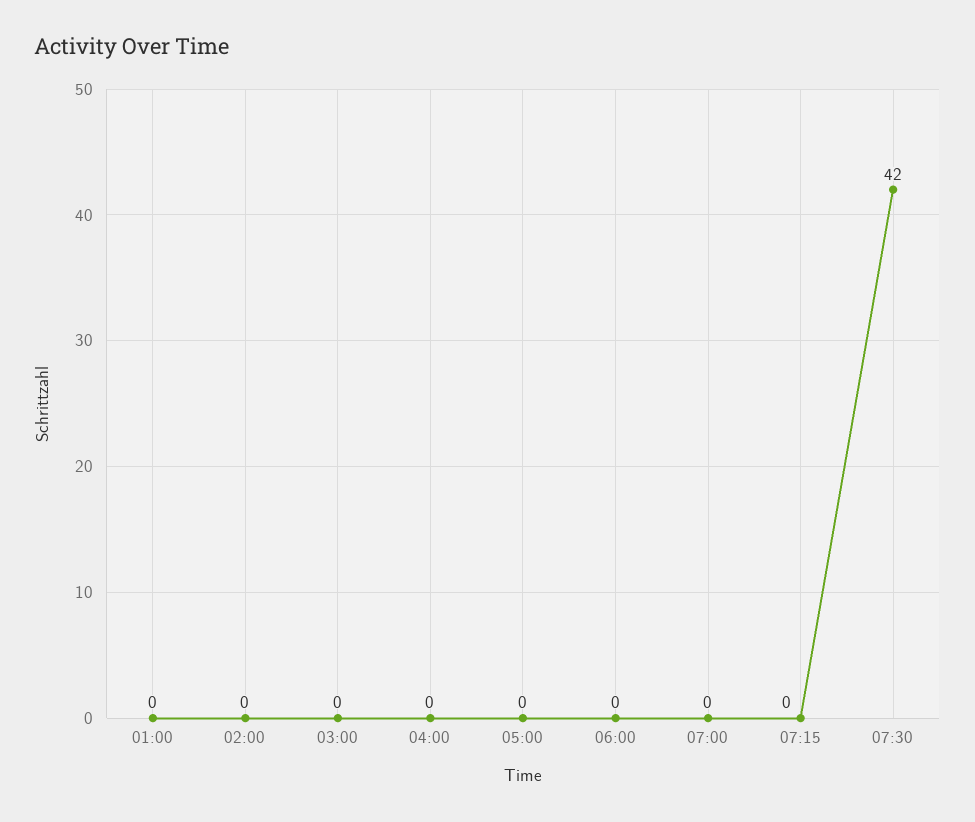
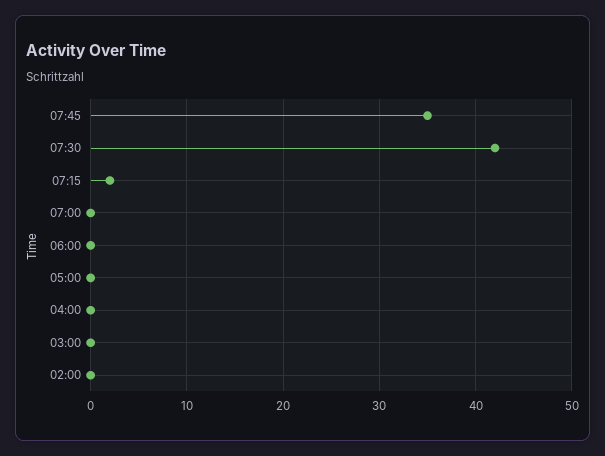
01:00: 0 -> none
07:15: 0 -> 2
07:45: none -> 35

